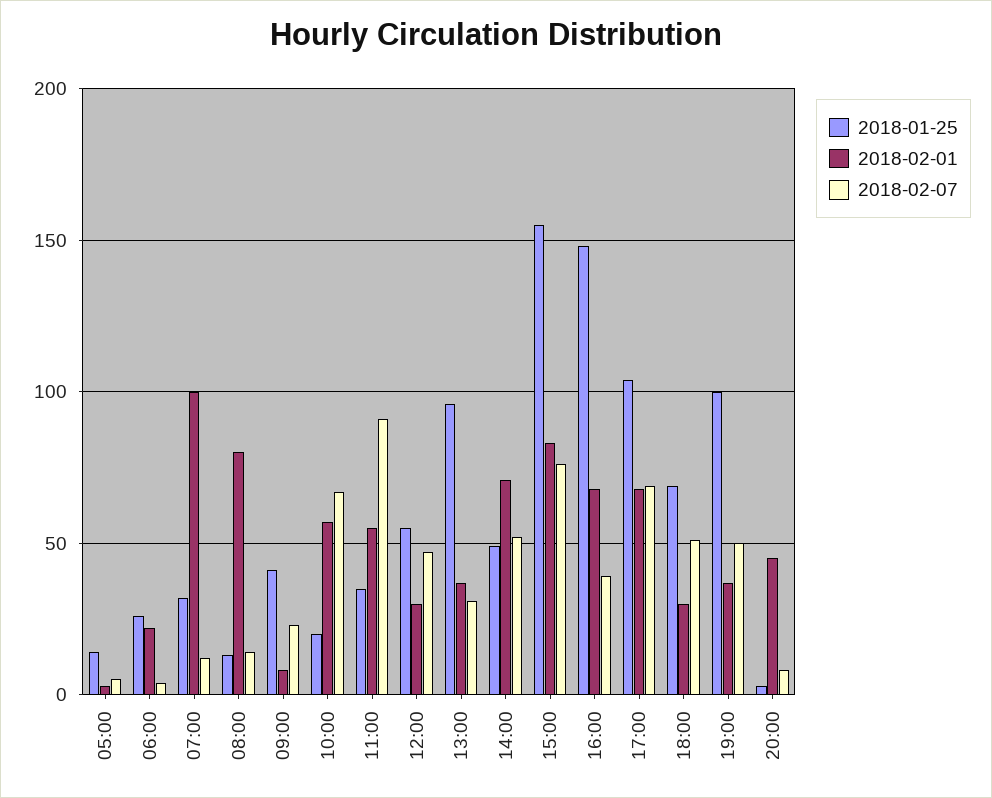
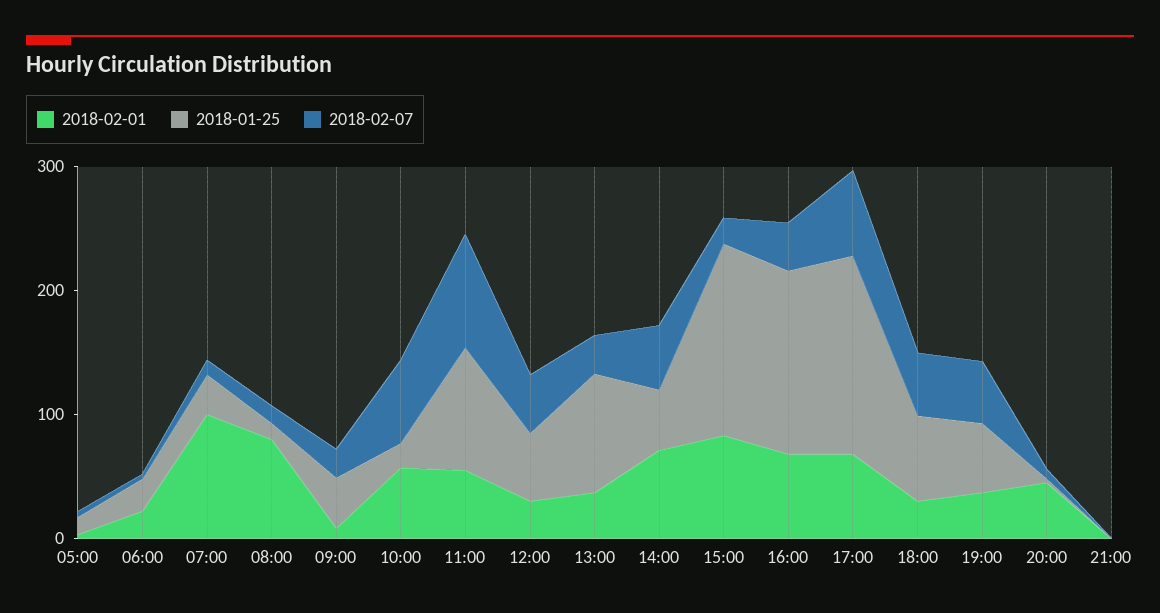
2018-01-25, 11:00: 35 -> 100
2018-02-07, 15:00: 75 -> 20
2018-01-25, 17:00: 105 -> 160
2018-01-25, 19:00: 100 -> 60
2018-02-01, 21:00: none -> 0
2018-01-25, 21:00: none -> 0
2018-02-07, 21:00: none -> 0

